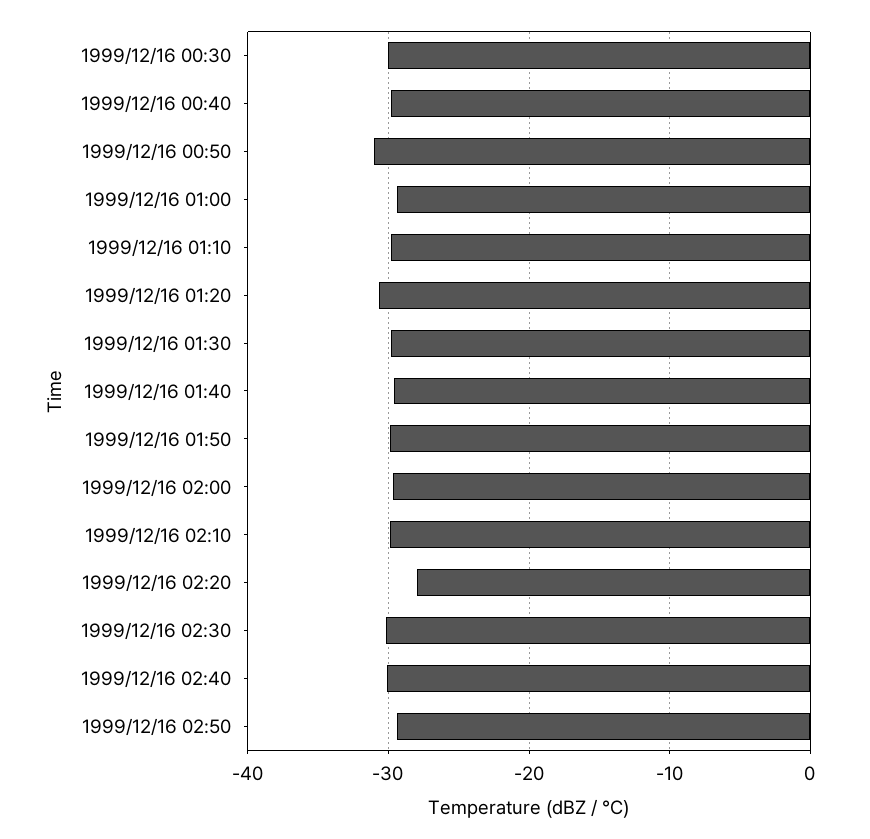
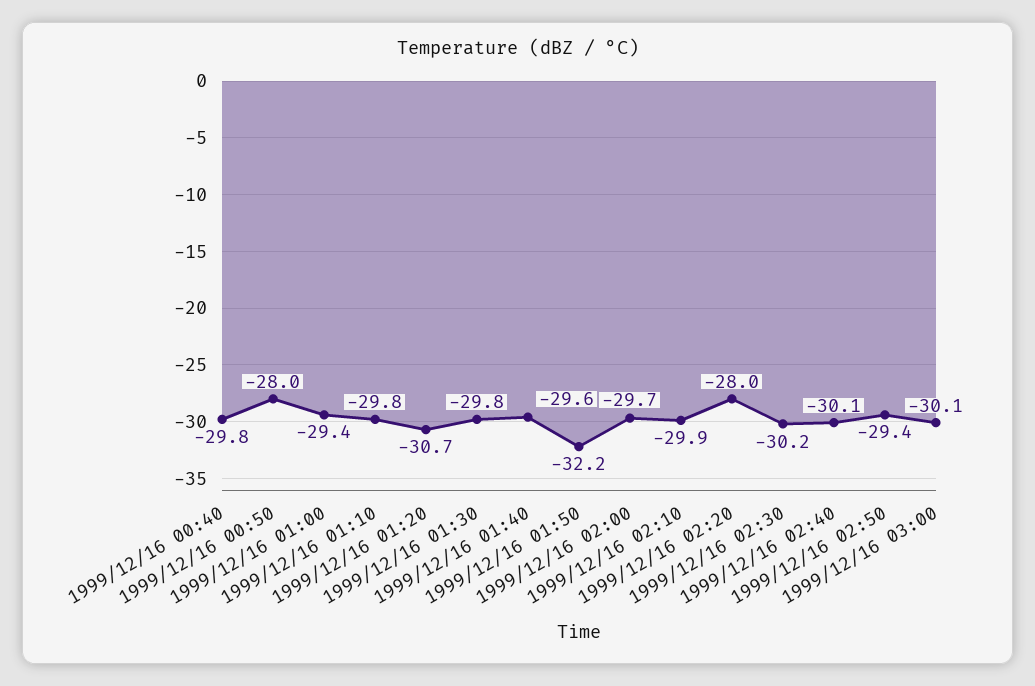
1999/12/16 00:30: -30 -> none
1999/12/16 00:50: -31 -> -28
1999/12/16 01:50: -30 -> -32.2
1999/12/16 03:00: none -> -30.1

